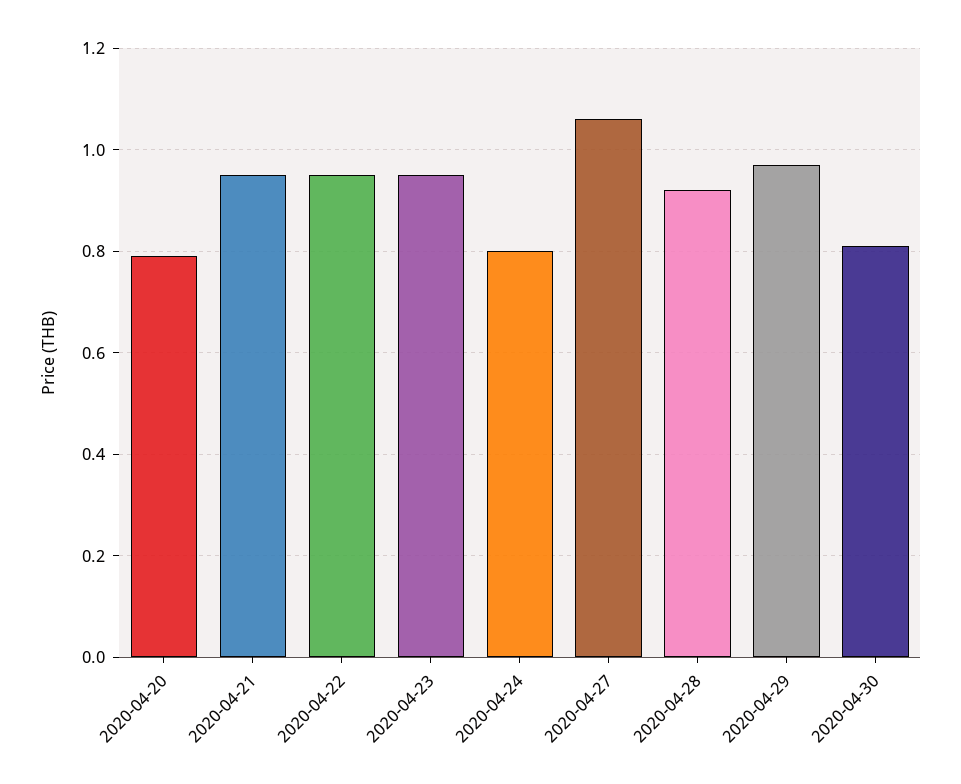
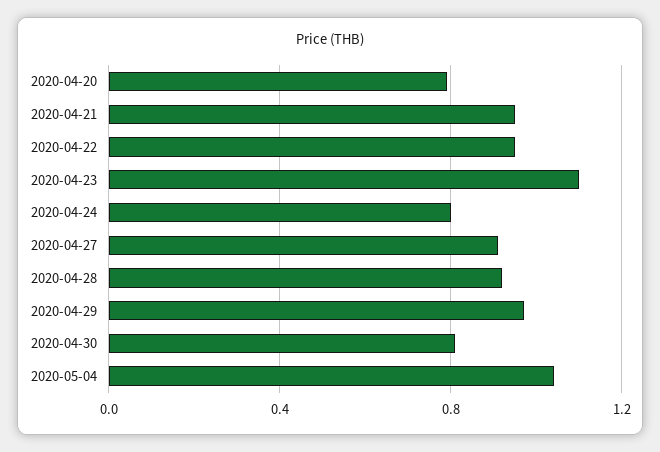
2020-04-23: 0.95 -> 1.1
2020-04-27: 1.05 -> 0.9
2020-05-04: none -> 1.05

